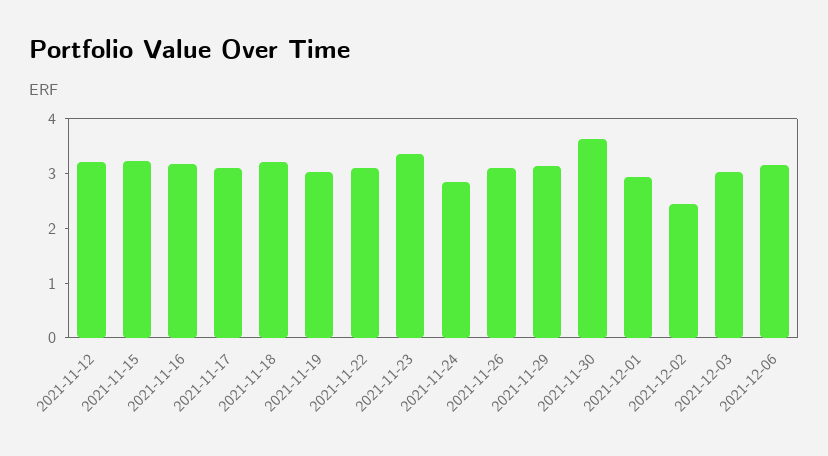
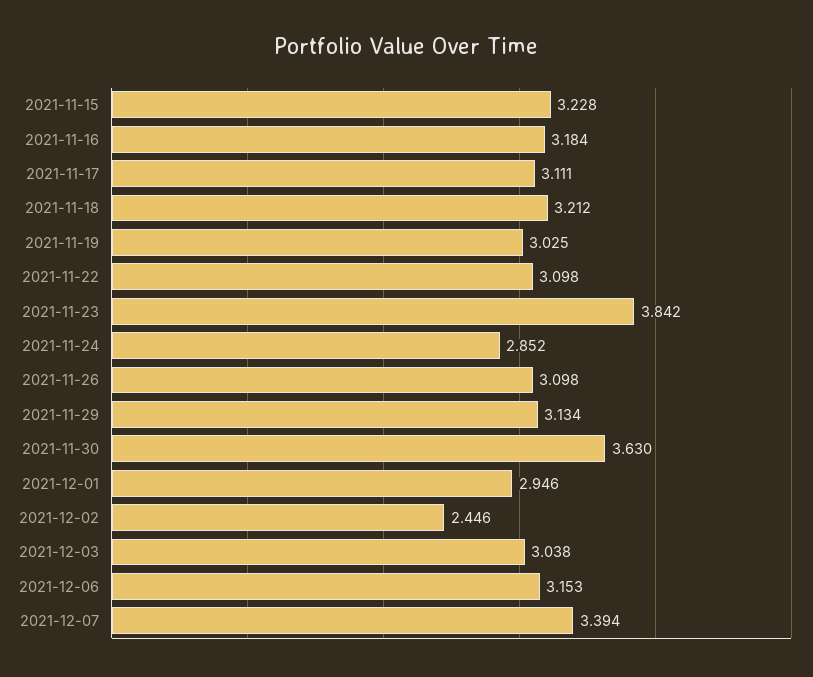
2021-11-12: 3.2 -> none
2021-11-23: 3.4 -> 3.842
2021-12-07: none -> 3.394

